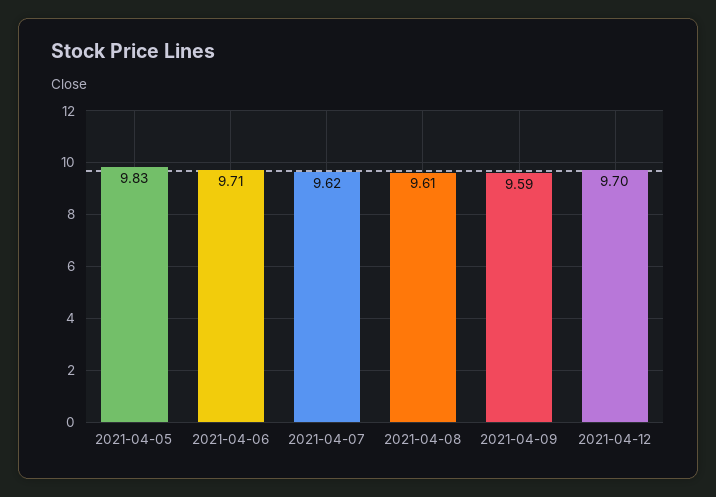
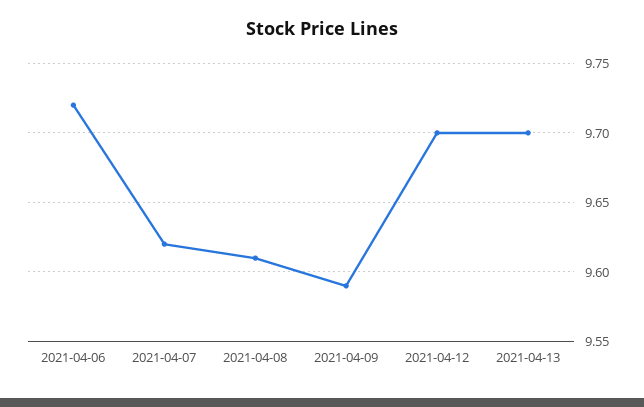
2021-04-05: 9.83 -> none
2021-04-06: 9.71 -> 9.72
2021-04-13: none -> 9.7

